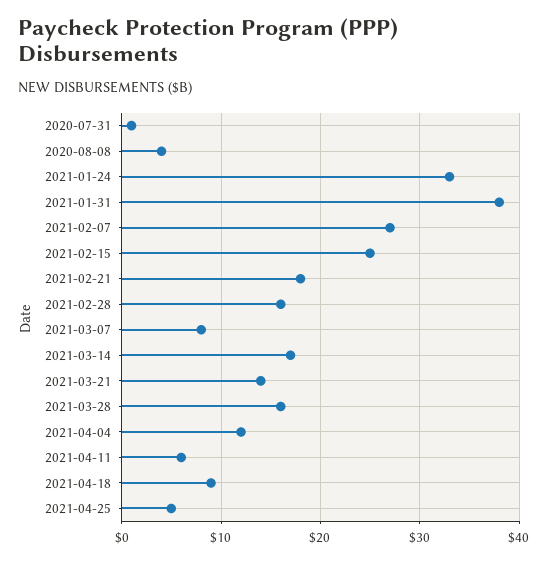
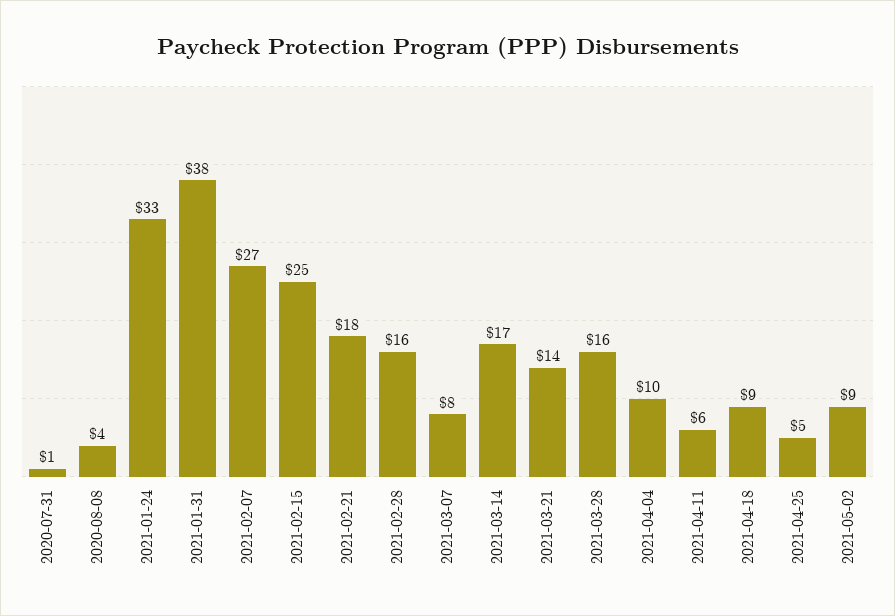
2021-04-04: 12 -> 10
2021-05-02: none -> 9

